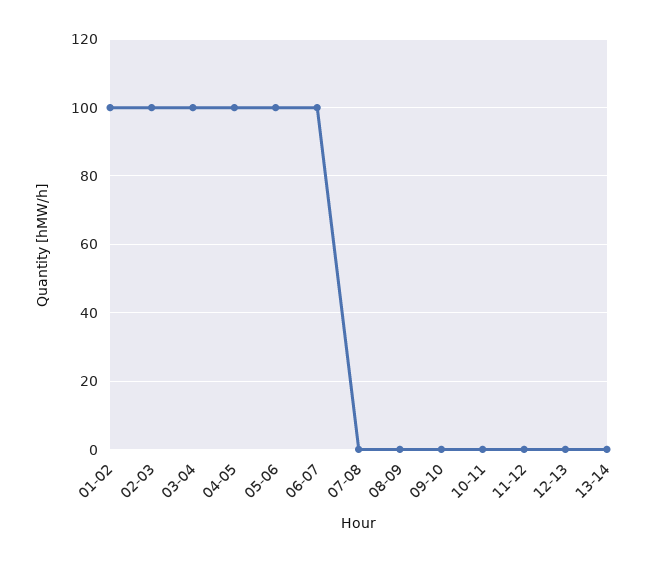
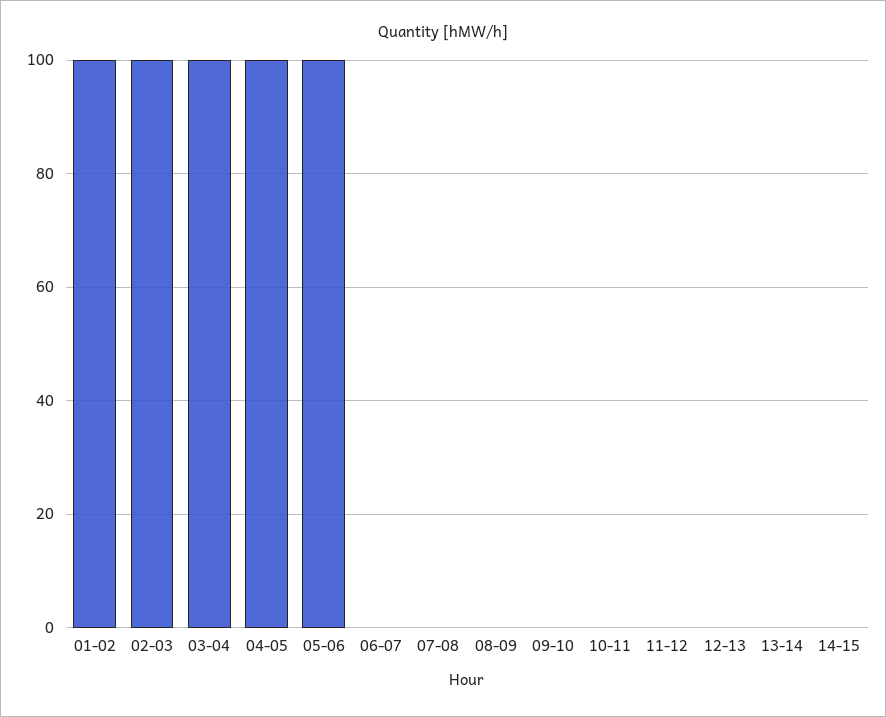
06-07: 100 -> 0
14-15: none -> 0

